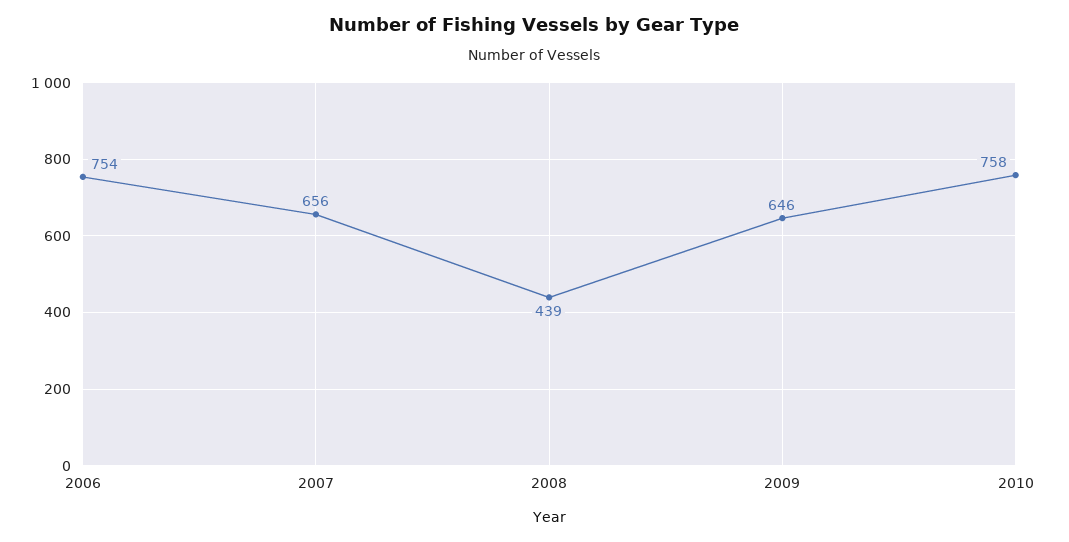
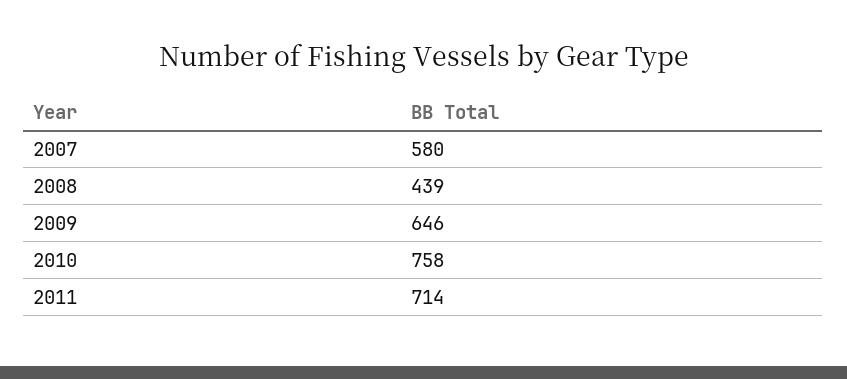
2006: 754 -> none
2007: 656 -> 580
2011: none -> 714

